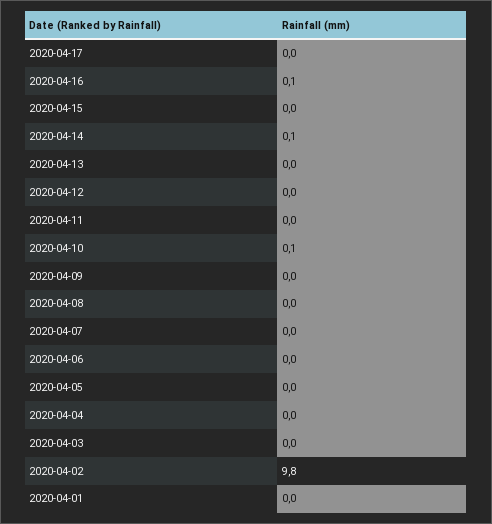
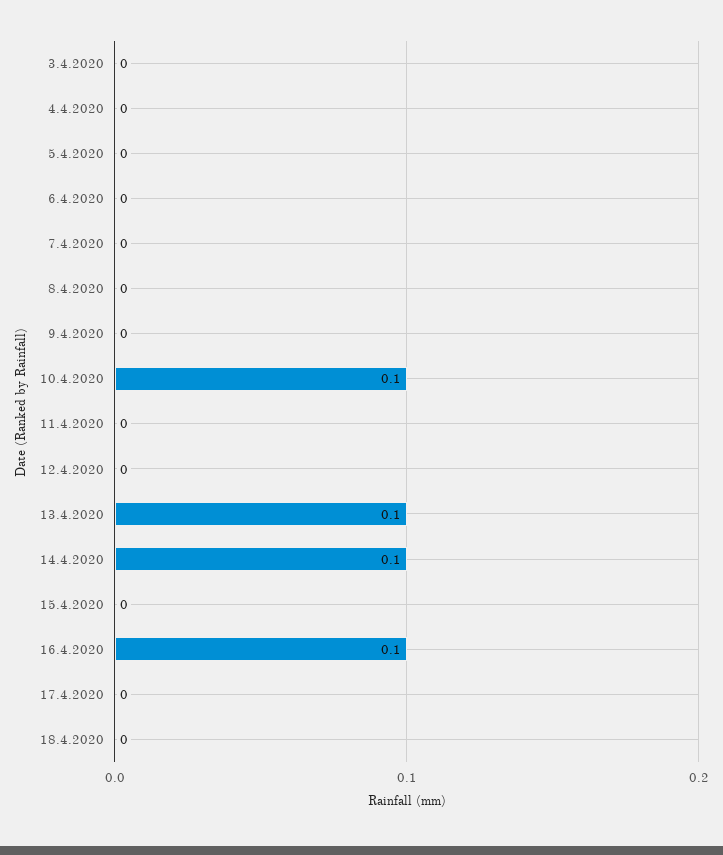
2020-04-13: 0 -> 0.1
2020-04-02: 9.8 -> none
2020-04-01: 0 -> none
18.4.2020: none -> 0

